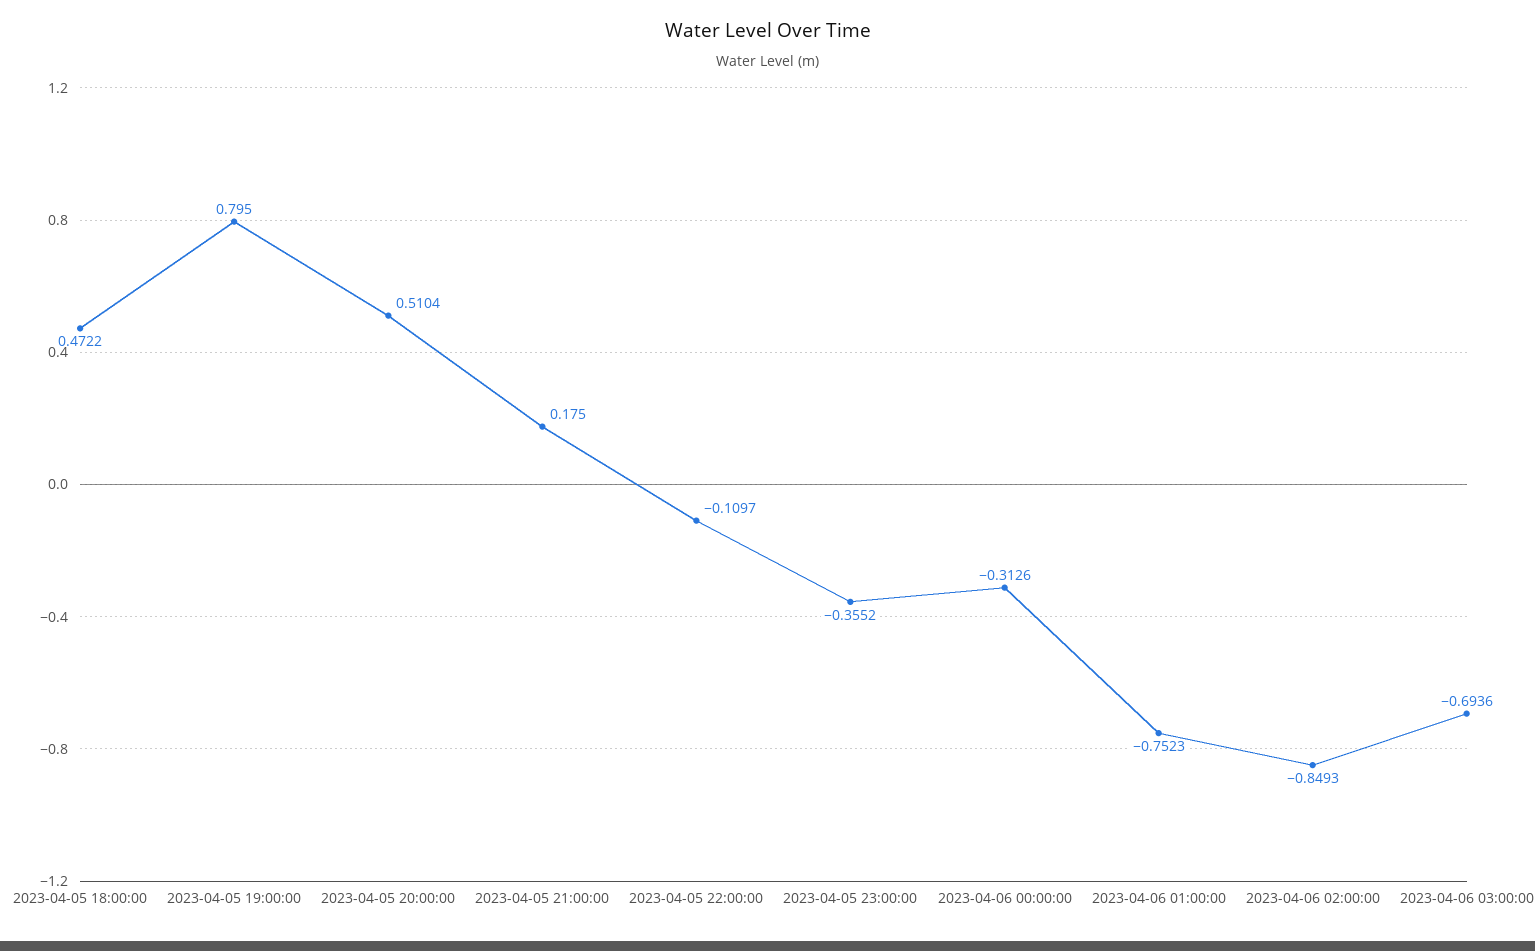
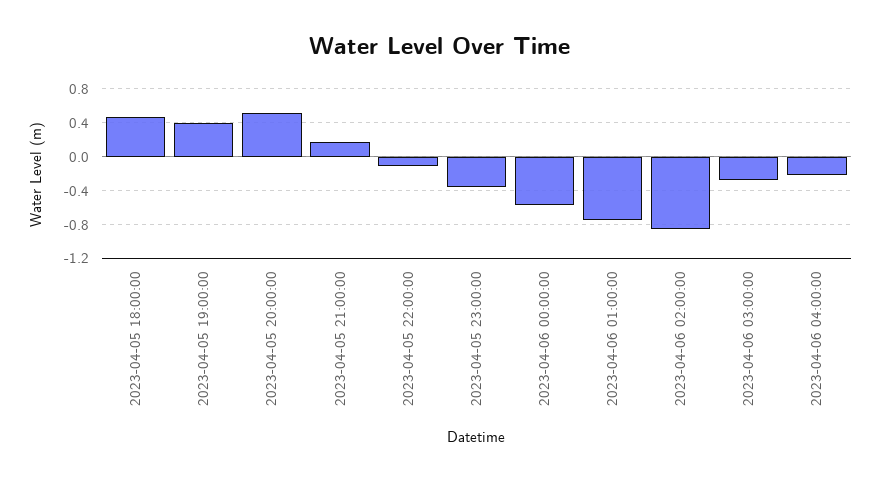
2023-04-05 19:00:00: 0.795 -> 0.4
2023-04-06 00:00:00: -0.3126 -> -0.6
2023-04-06 03:00:00: -0.6936 -> -0.3
2023-04-06 04:00:00: none -> -0.2

